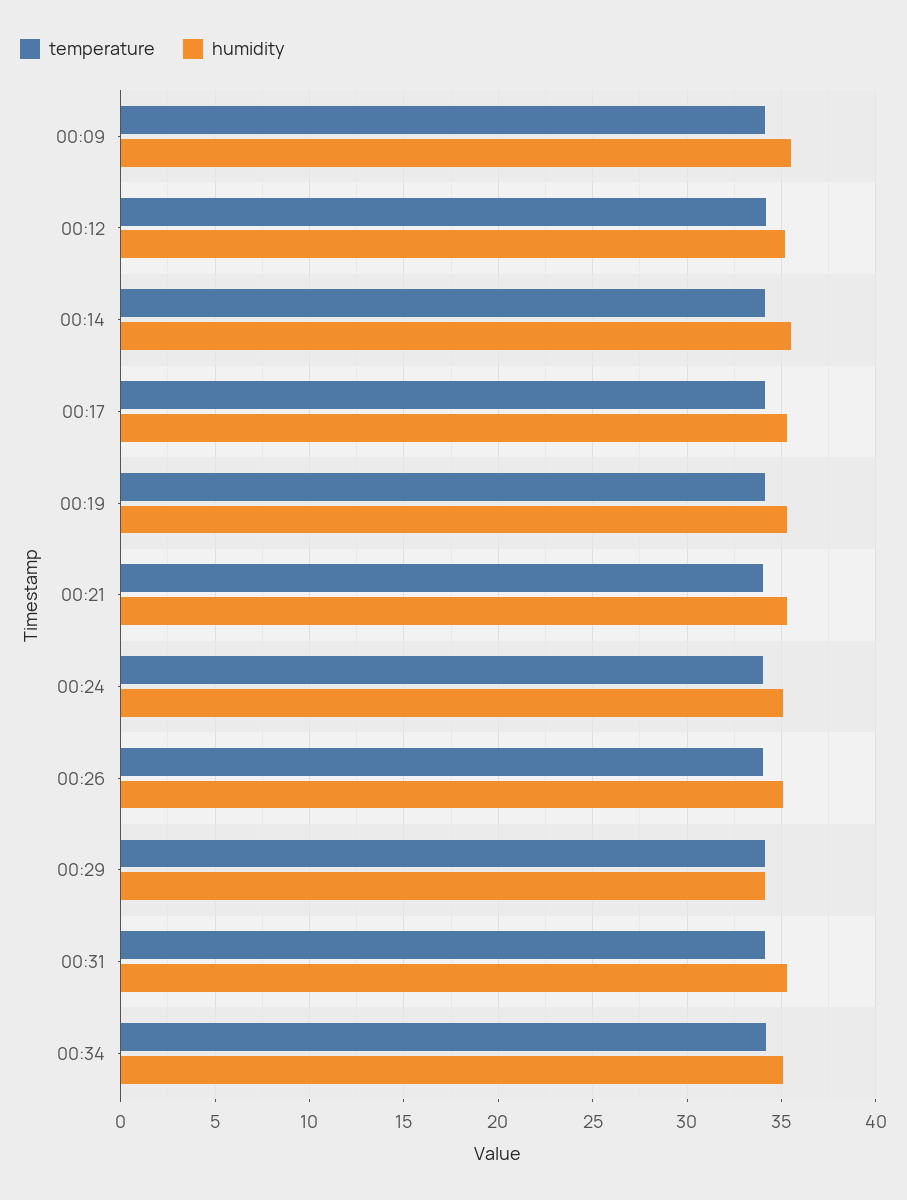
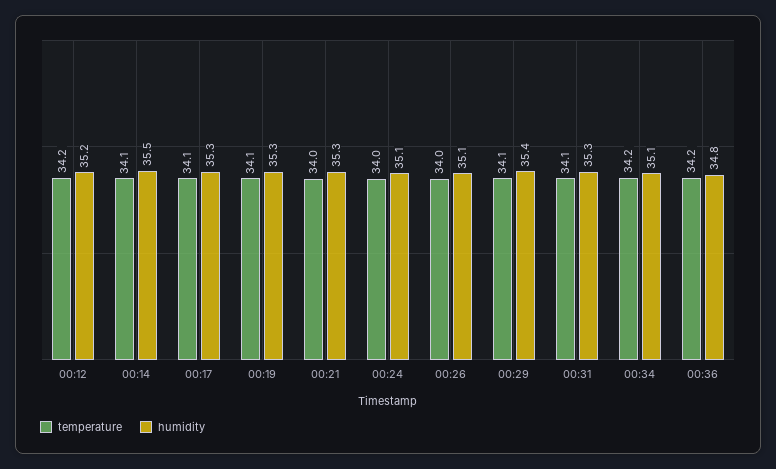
temperature, 00:09: 34 -> none
humidity, 00:09: 35.5 -> none
humidity, 00:29: 34 -> 35.4
temperature, 00:36: none -> 34.2
humidity, 00:36: none -> 34.8

